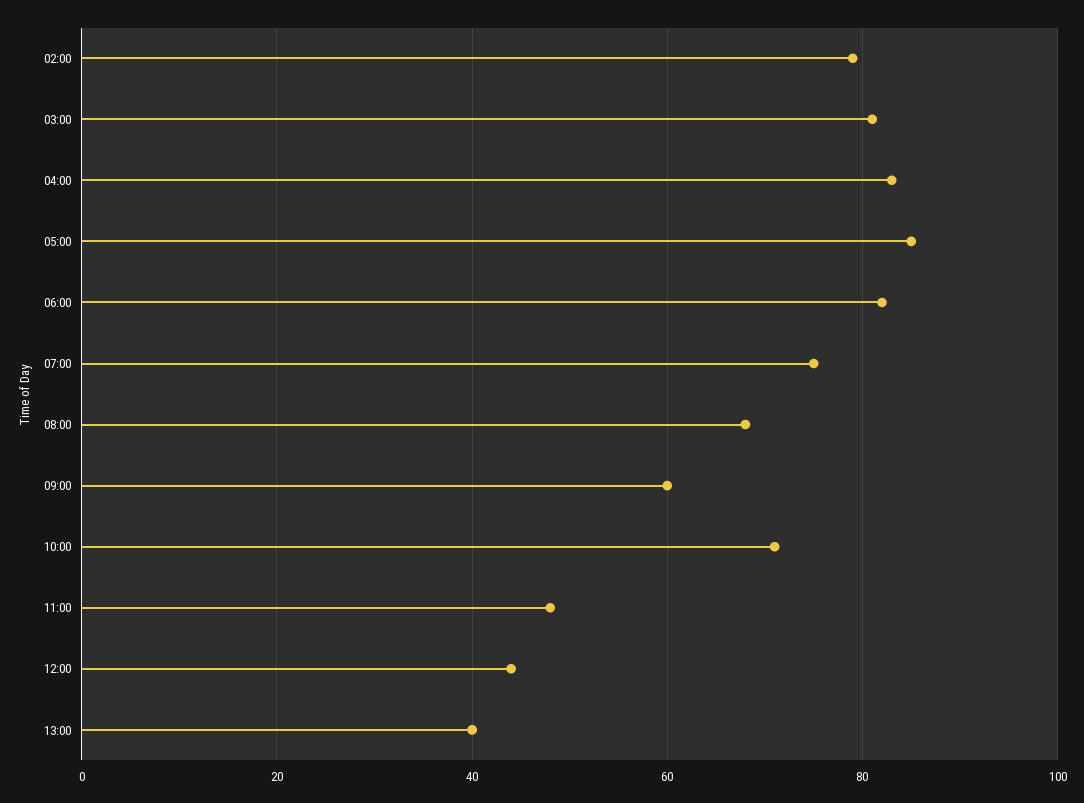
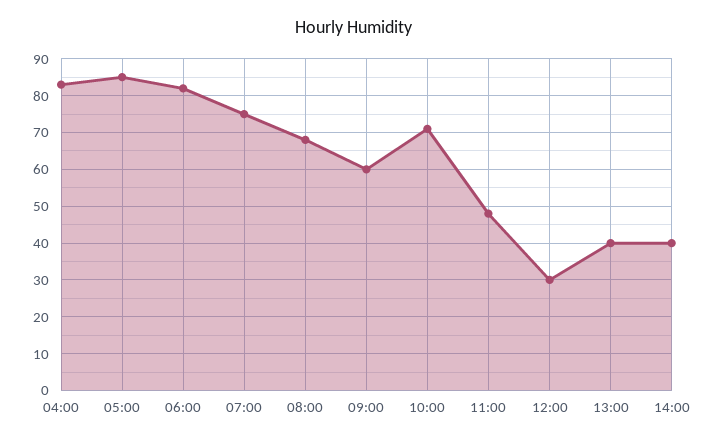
02:00: 80 -> none
03:00: 80 -> none
12:00: 45 -> 30
14:00: none -> 40

